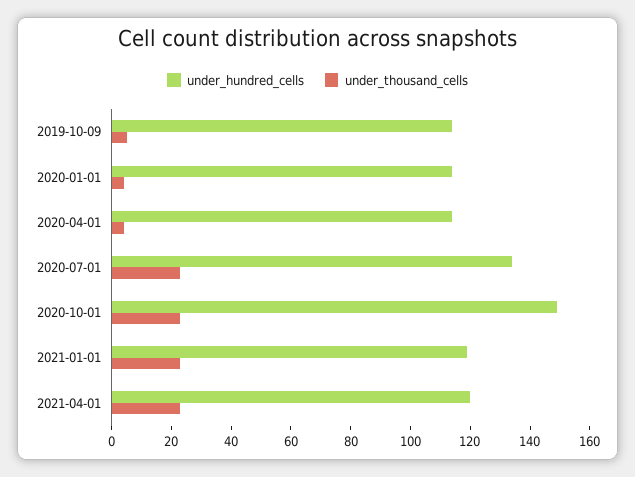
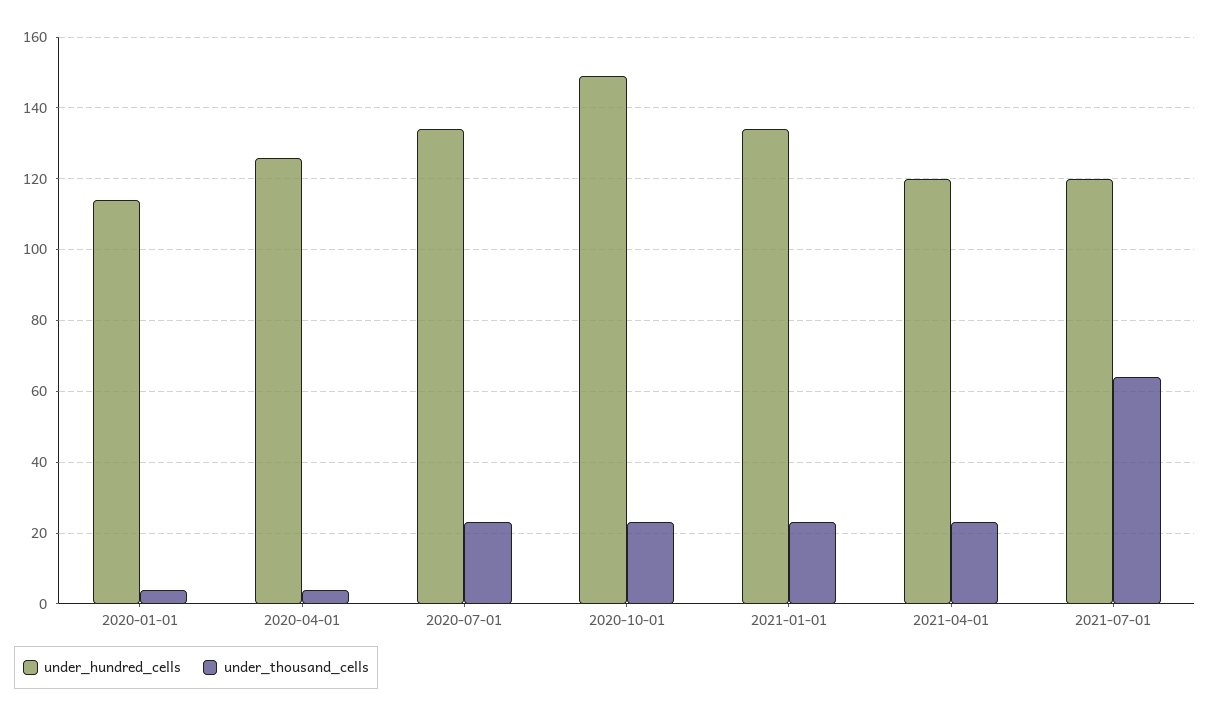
under_hundred_cells, 2019-10-09: 115 -> none
under_thousand_cells, 2019-10-09: 5 -> none
under_hundred_cells, 2020-04-01: 115 -> 125
under_hundred_cells, 2021-01-01: 120 -> 135
under_hundred_cells, 2021-07-01: none -> 120
under_thousand_cells, 2021-07-01: none -> 65

